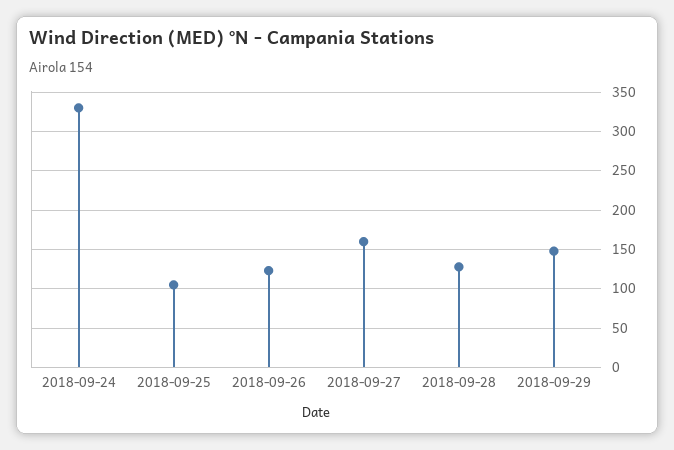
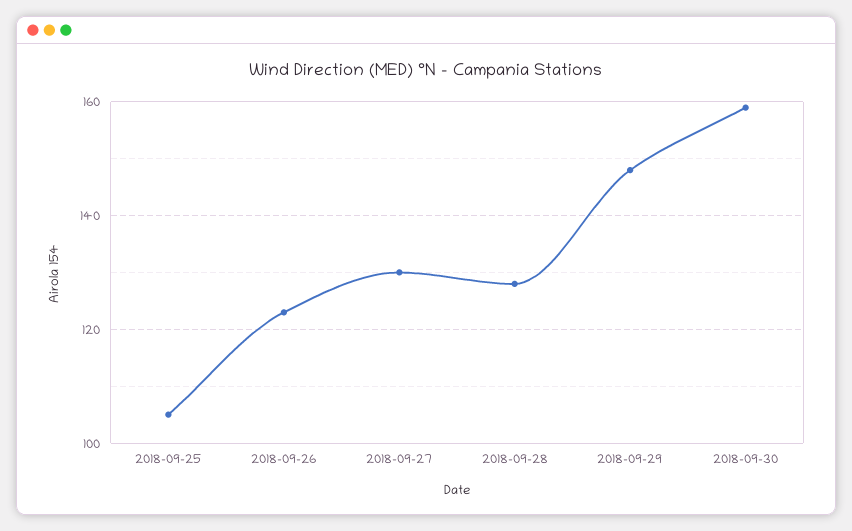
2018-09-24: 330 -> none
2018-09-27: 160 -> 130
2018-09-30: none -> 160

